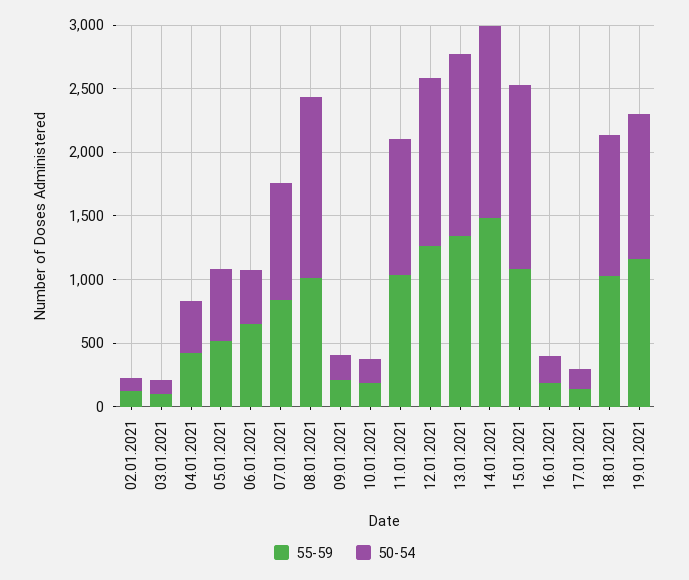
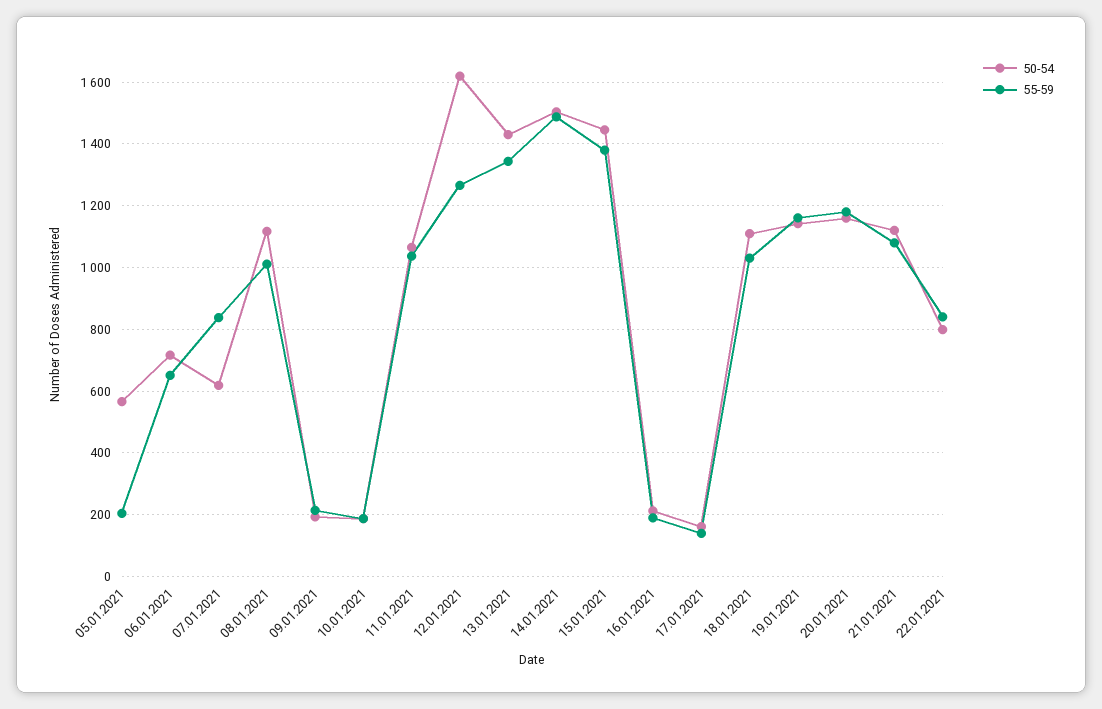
55-59, 02.01.2021: 100 -> none
50-54, 02.01.2021: 100 -> none
55-59, 03.01.2021: 100 -> none
50-54, 03.01.2021: 100 -> none
55-59, 04.01.2021: 400 -> none
50-54, 04.01.2021: 400 -> none
55-59, 05.01.2021: 500 -> 200
50-54, 06.01.2021: 400 -> 720
50-54, 07.01.2021: 900 -> 620
50-54, 08.01.2021: 1400 -> 1120
50-54, 12.01.2021: 1300 -> 1620
55-59, 15.01.2021: 1100 -> 1380
50-54, 20.01.2021: none -> 1160
55-59, 20.01.2021: none -> 1180
50-54, 21.01.2021: none -> 1120
55-59, 21.01.2021: none -> 1080
50-54, 22.01.2021: none -> 800
55-59, 22.01.2021: none -> 840

